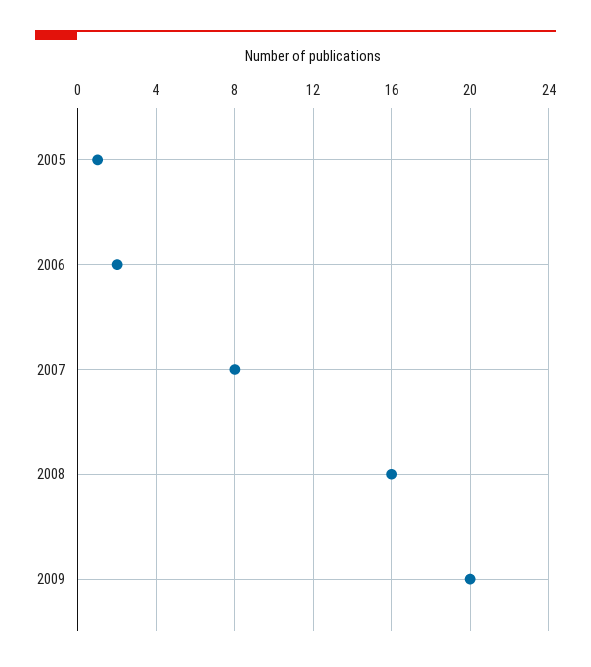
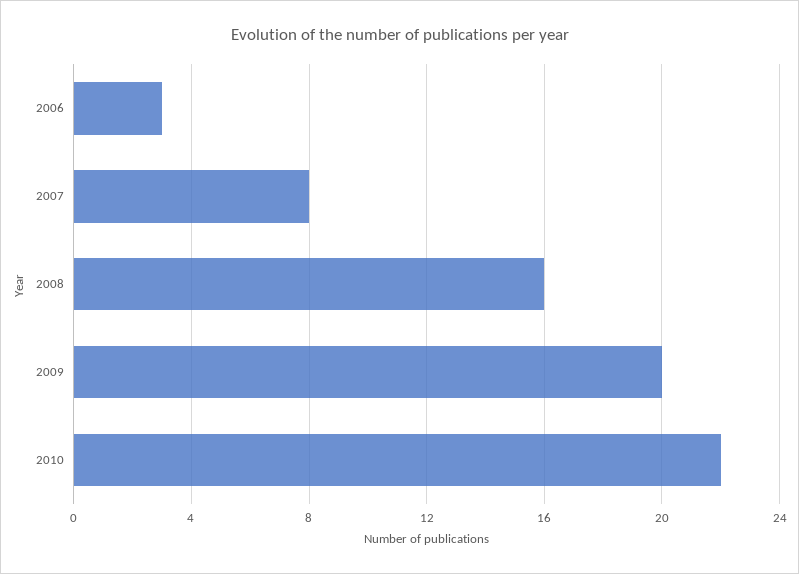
2005: 1 -> none
2006: 2 -> 3
2010: none -> 22

